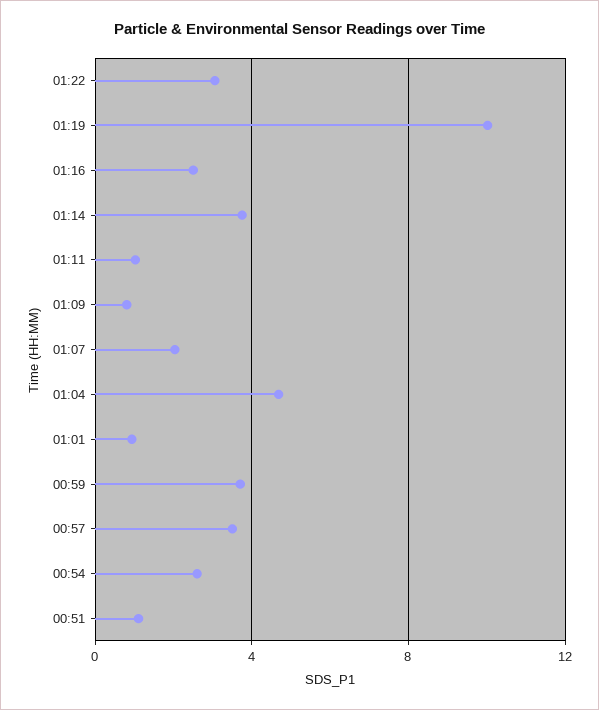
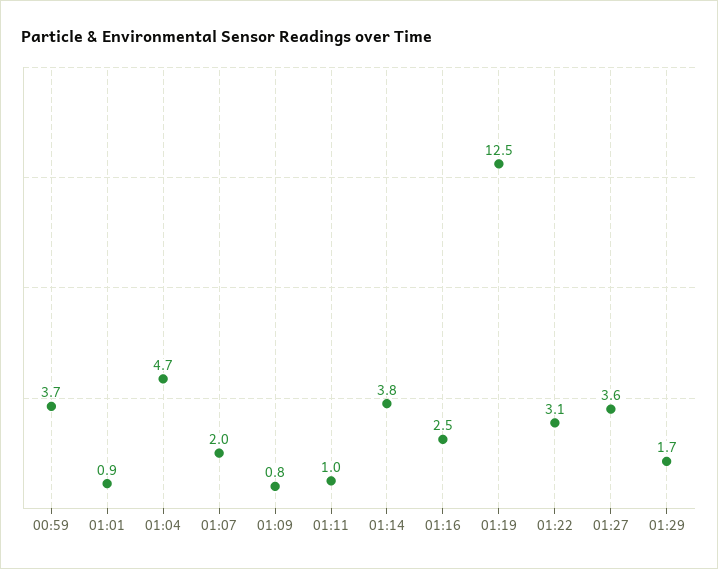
01:19: 10 -> 12.5
00:57: 3.5 -> none
00:54: 2.5 -> none
00:51: 1 -> none
01:27: none -> 3.6
01:29: none -> 1.7

